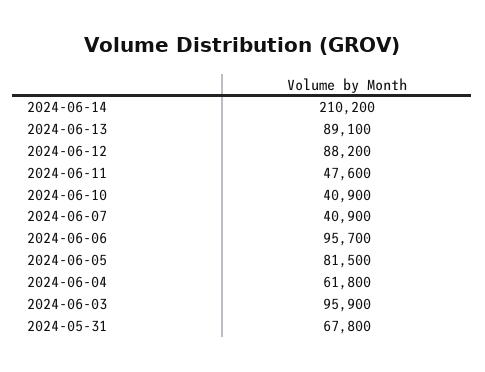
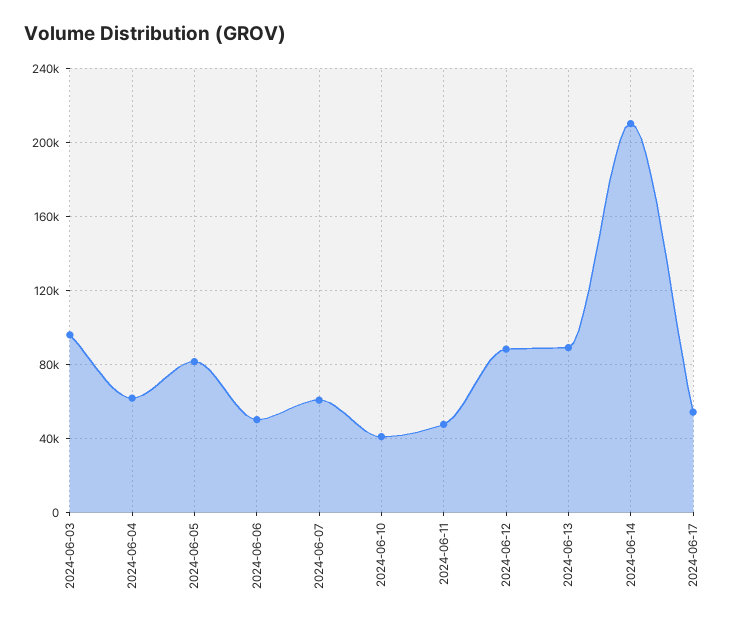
2024-06-07: 40900 -> 60000
2024-06-06: 95700 -> 50000
2024-05-31: 67800 -> none
2024-06-17: none -> 55000

